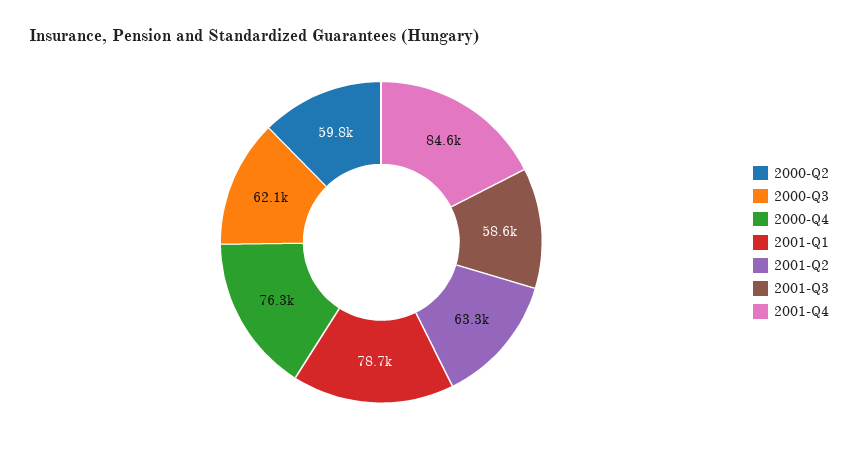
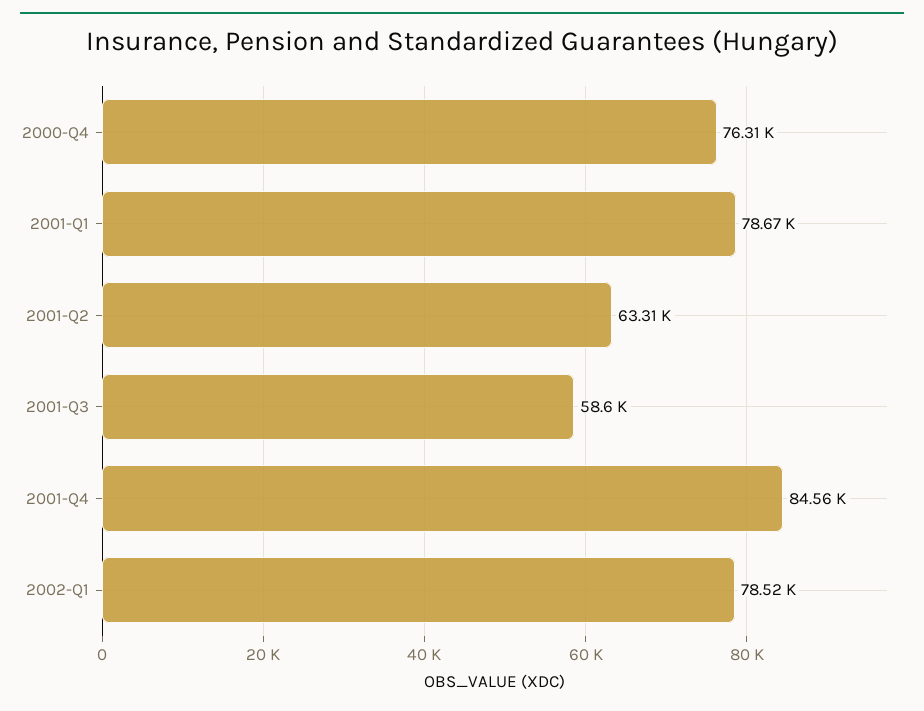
2000-Q2: 59800 -> none
2000-Q3: 62100 -> none
2002-Q1: none -> 78520

